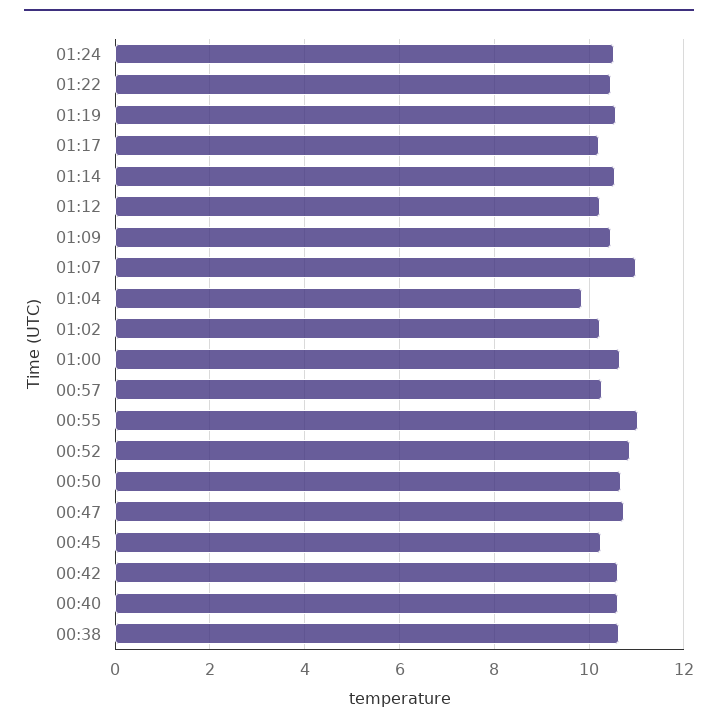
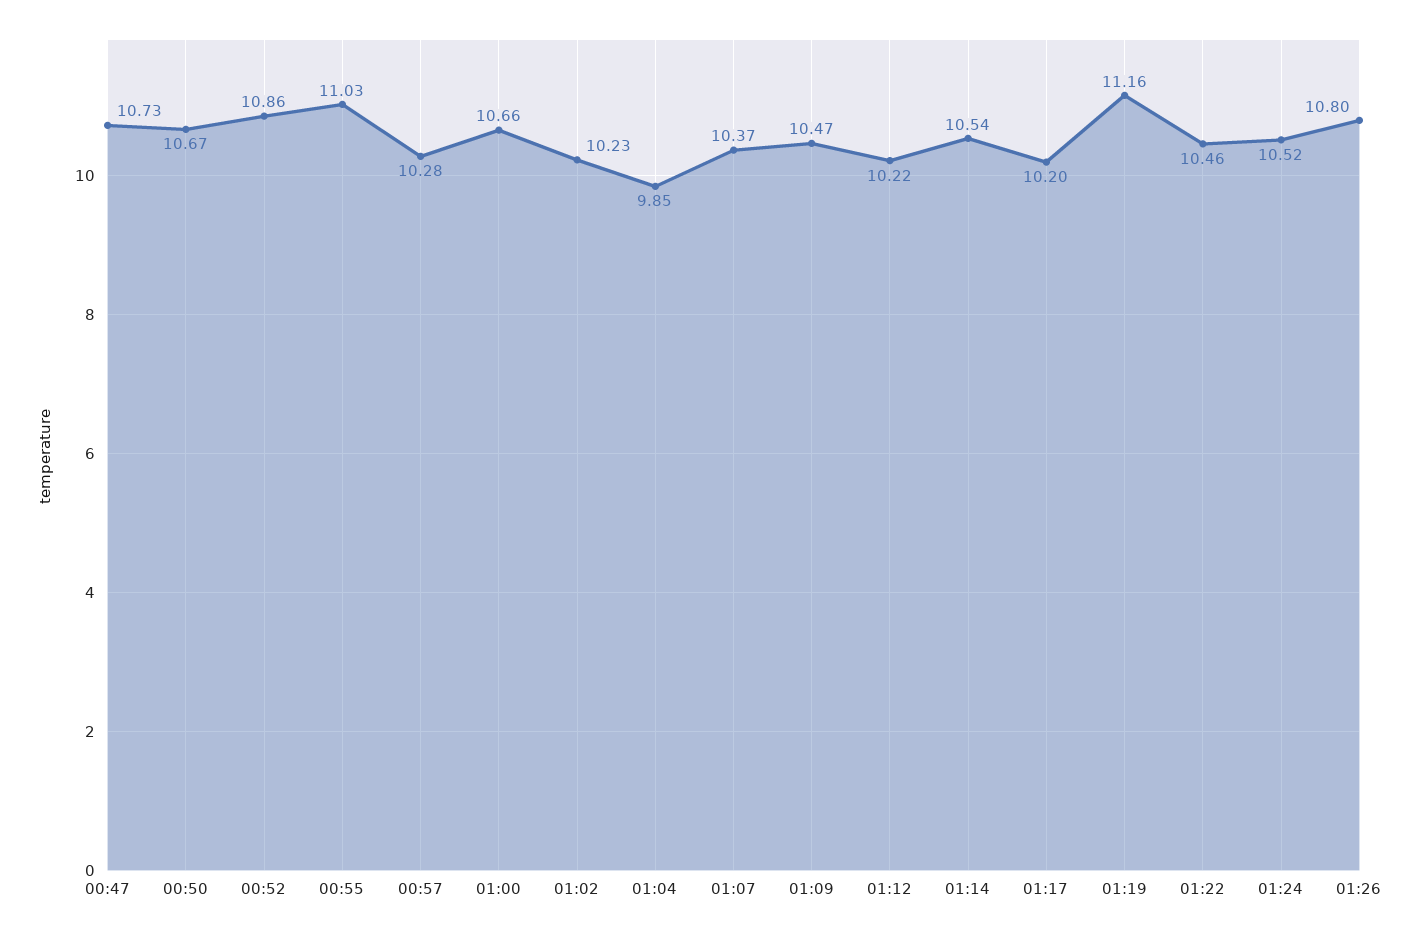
01:19: 10.6 -> 11.16
01:07: 11 -> 10.37
00:45: 10.2 -> none
00:42: 10.6 -> none
00:40: 10.6 -> none
00:38: 10.6 -> none
01:26: none -> 10.8

